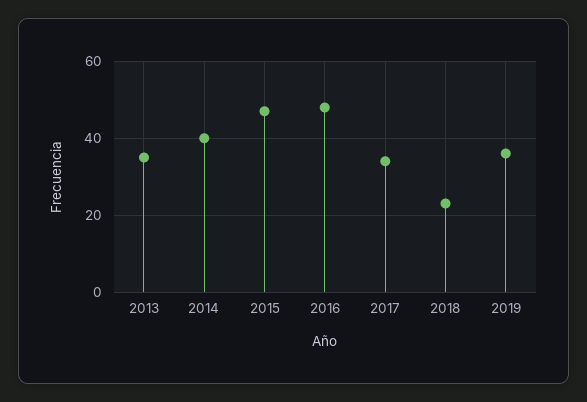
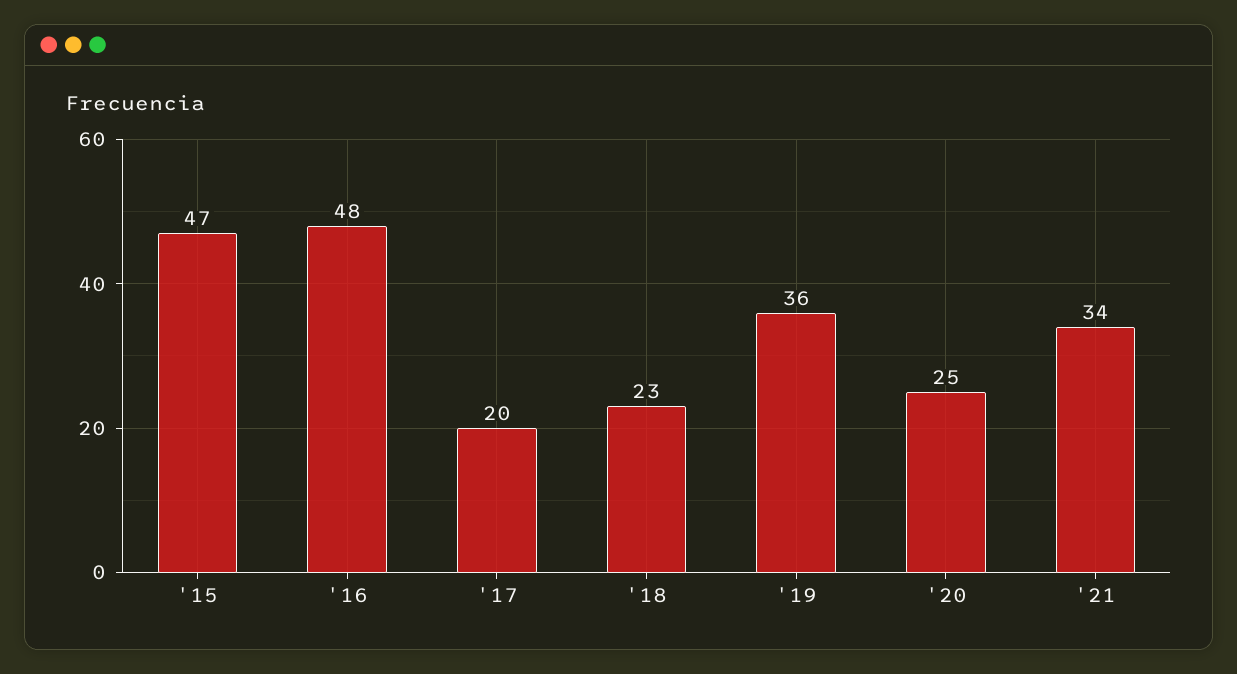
2013: 35 -> none
2014: 40 -> none
2017: 35 -> 20
'20: none -> 25
'21: none -> 34

